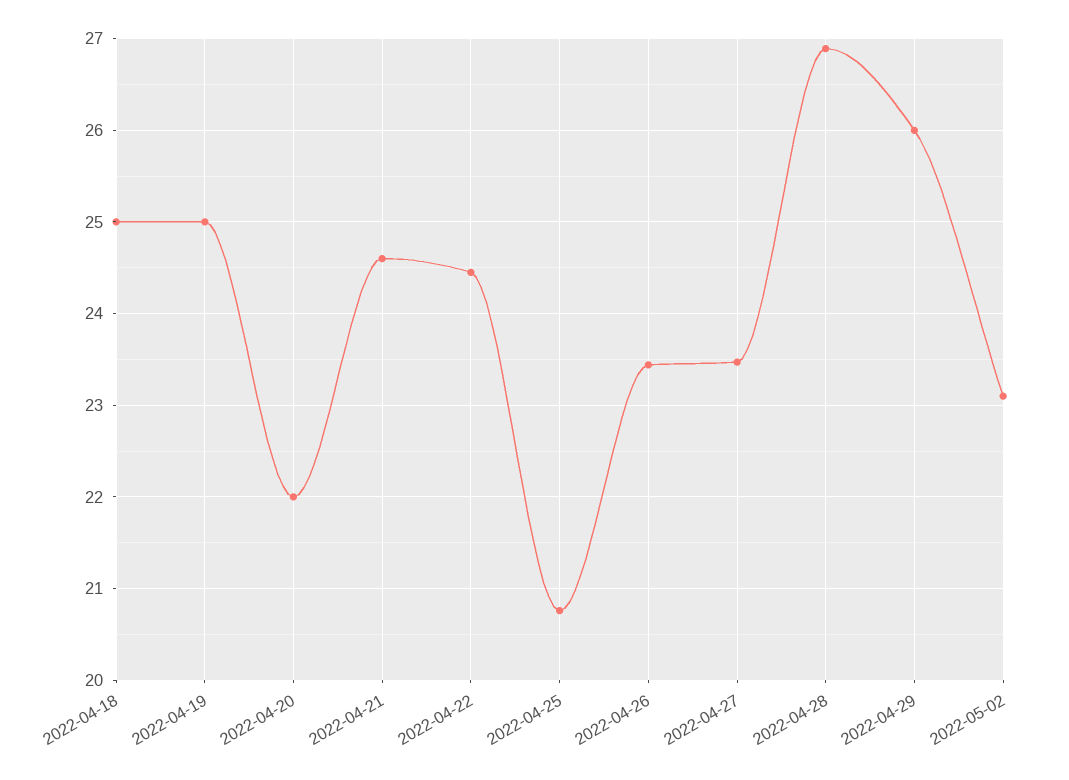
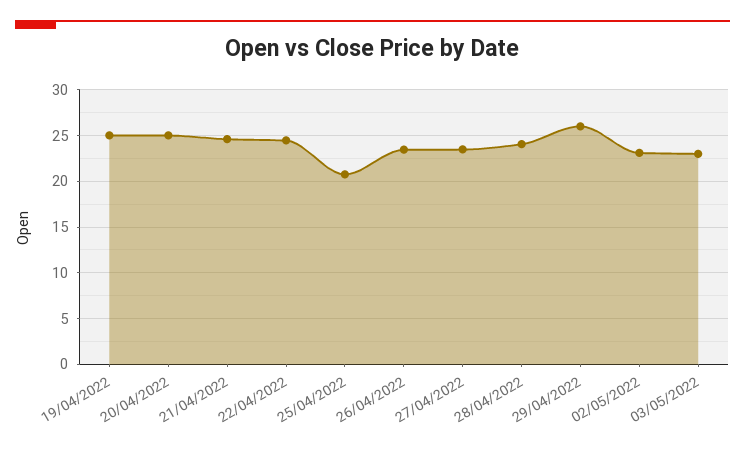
2022-04-18: 25 -> none
2022-04-20: 22 -> 25
2022-04-28: 26.9 -> 24
03/05/2022: none -> 23

